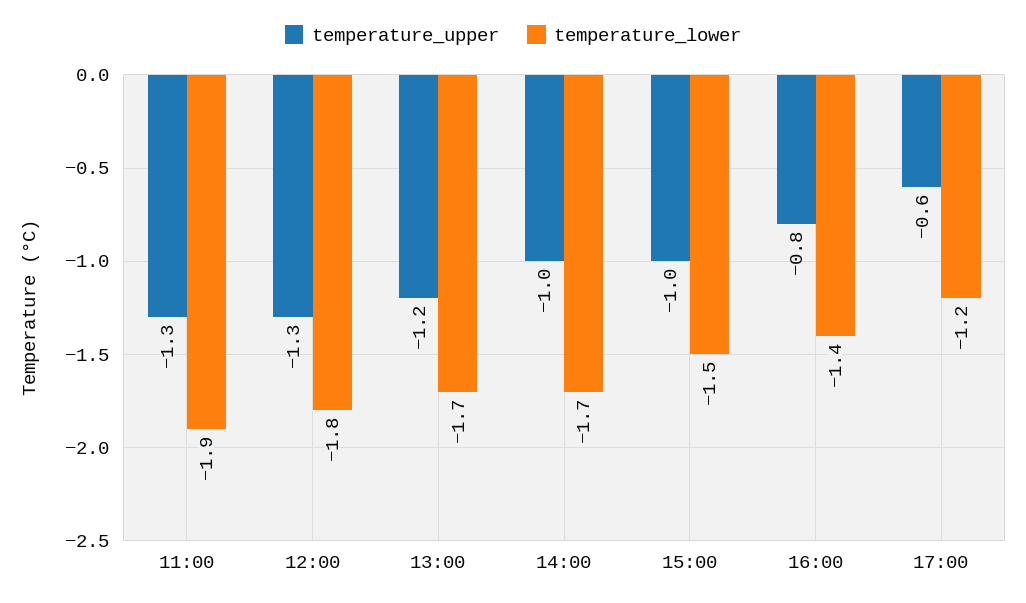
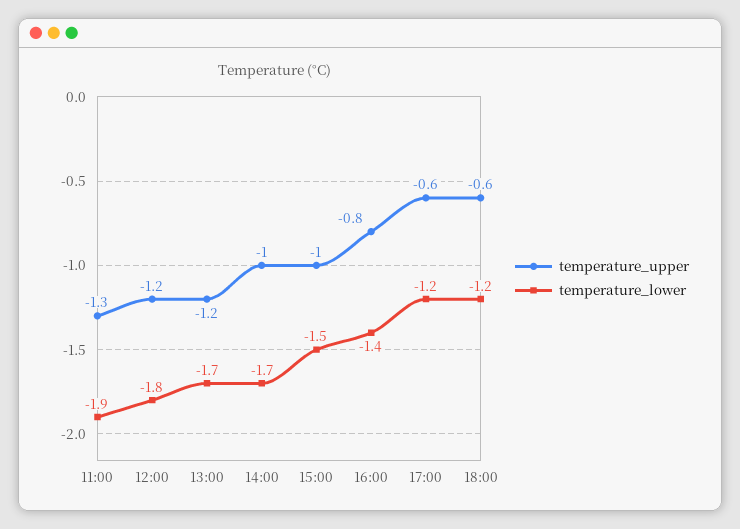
temperature_upper, 12:00: -1.3 -> -1.2
temperature_upper, 18:00: none -> -0.6
temperature_lower, 18:00: none -> -1.2

